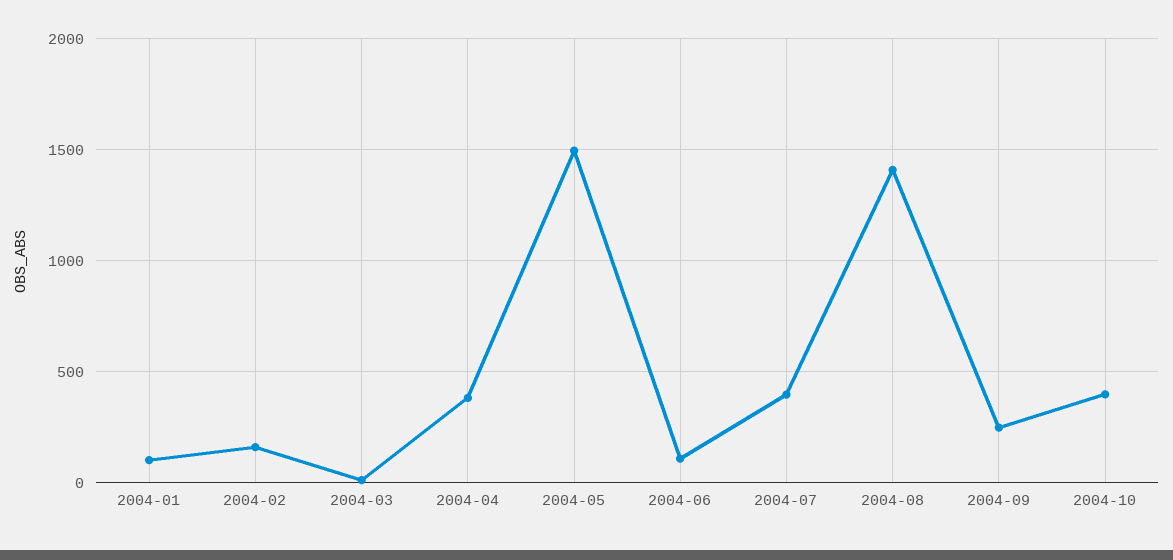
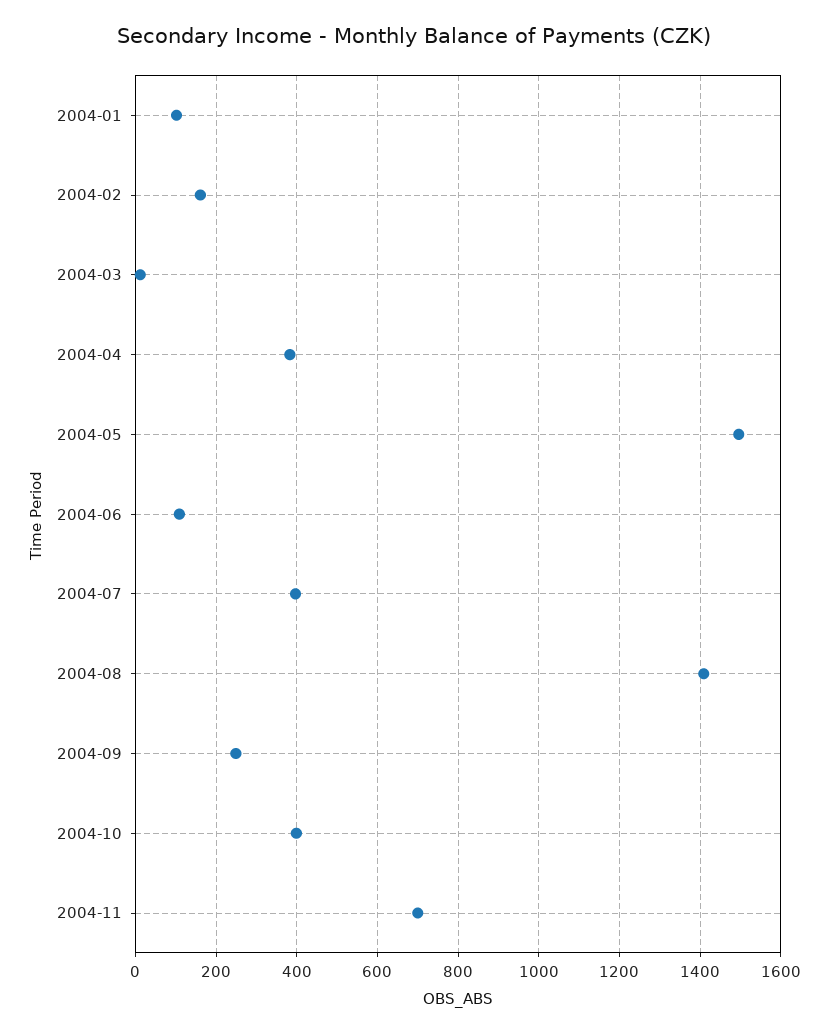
2004-11: none -> 700

